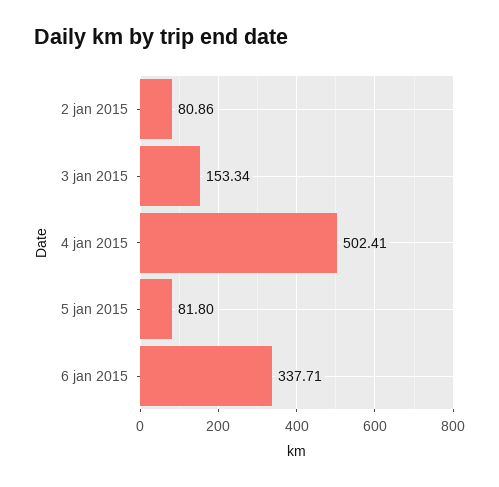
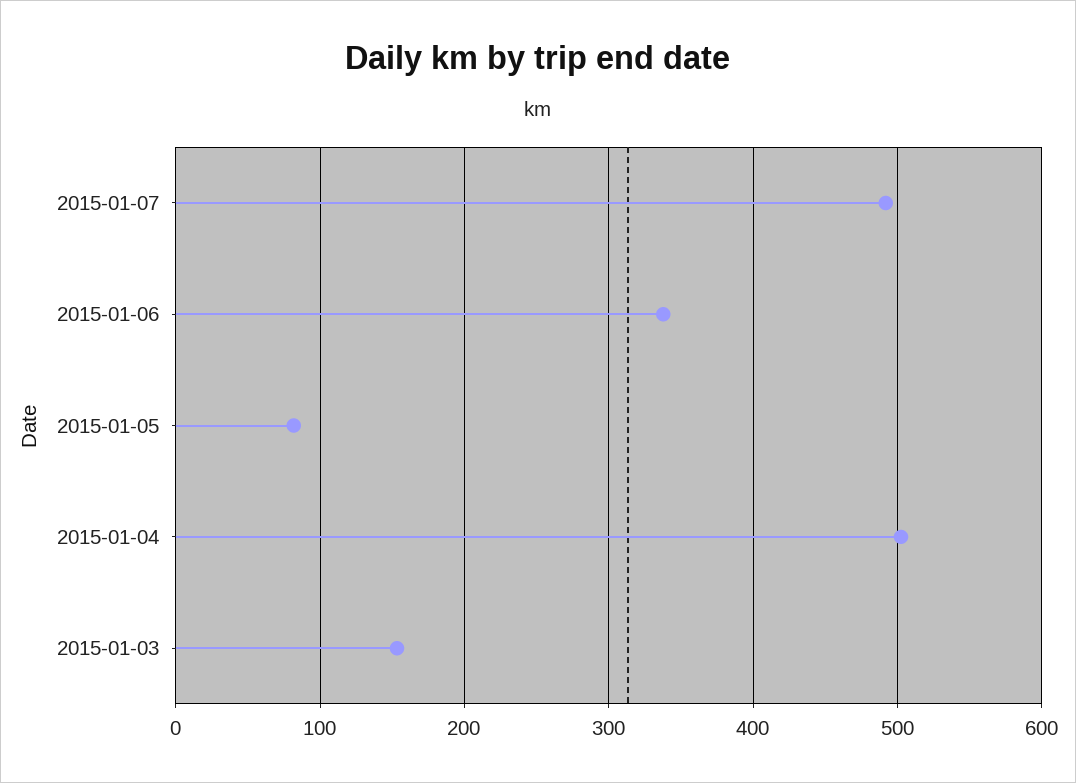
2 jan 2015: 80.86 -> none
2015-01-07: none -> 490

